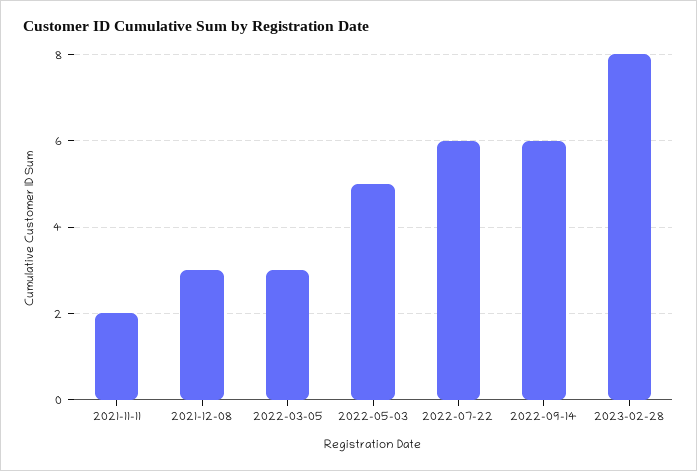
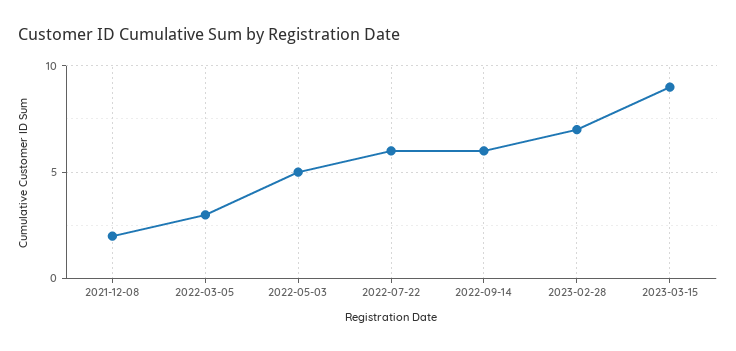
2021-11-11: 2 -> none
2021-12-08: 3 -> 2
2023-02-28: 8 -> 7
2023-03-15: none -> 9

